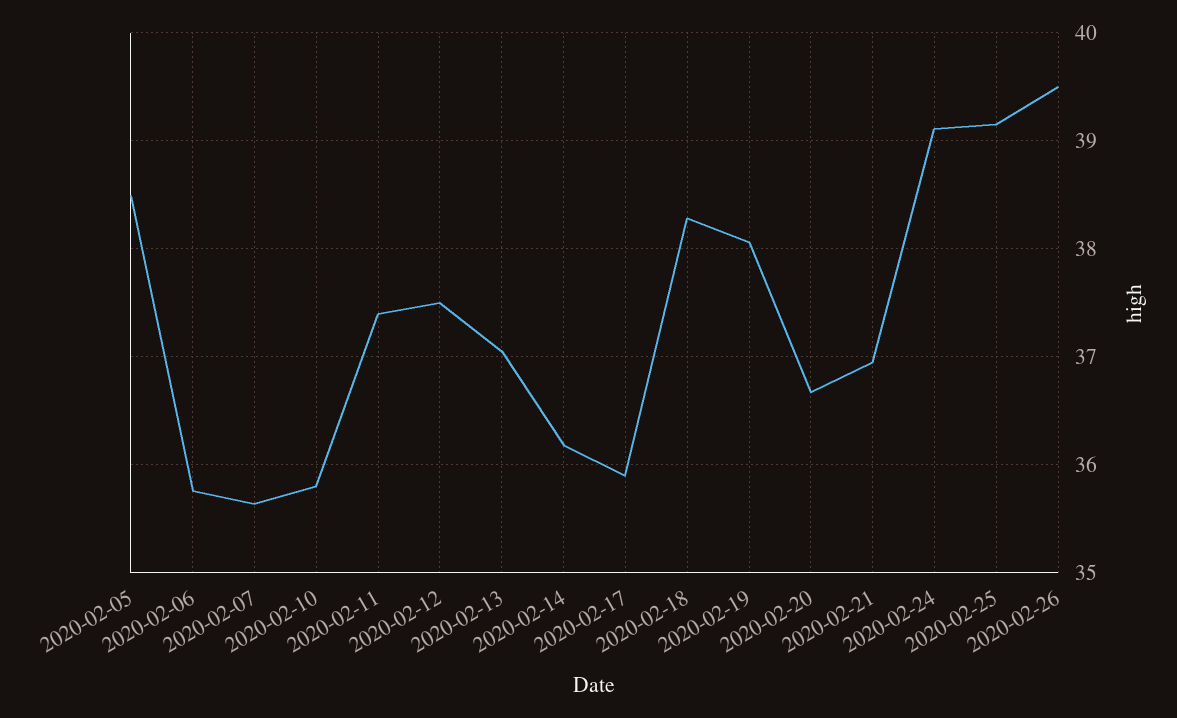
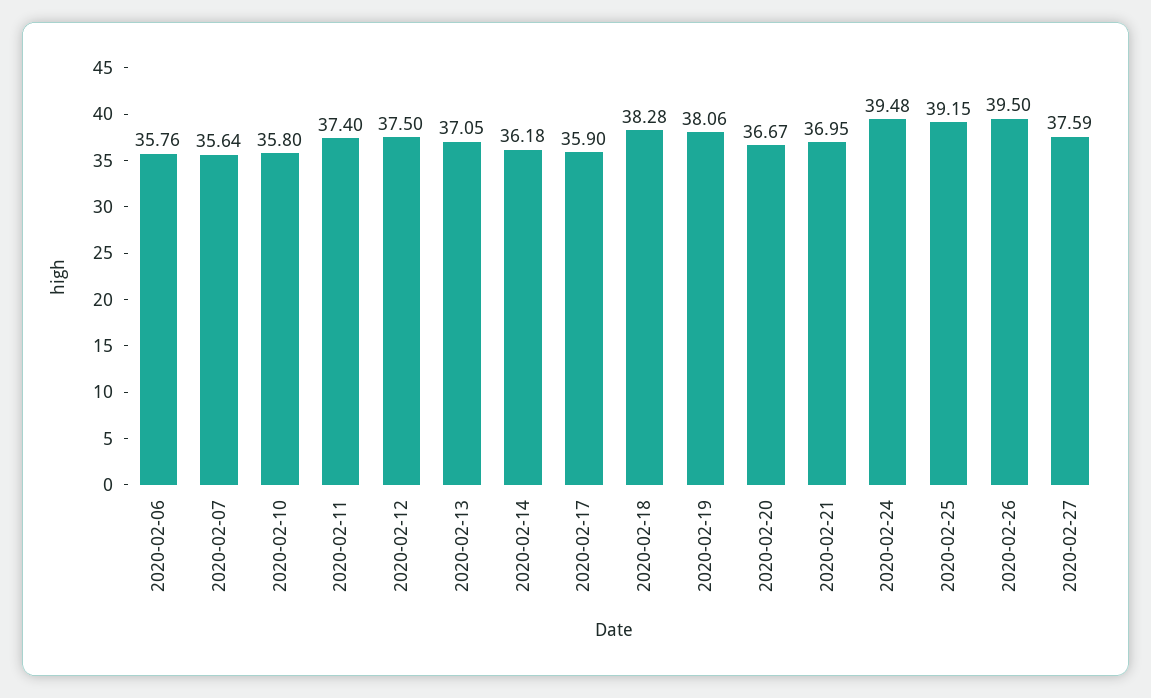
2020-02-05: 38.5 -> none
2020-02-24: 39.1 -> 39.48
2020-02-27: none -> 37.59

